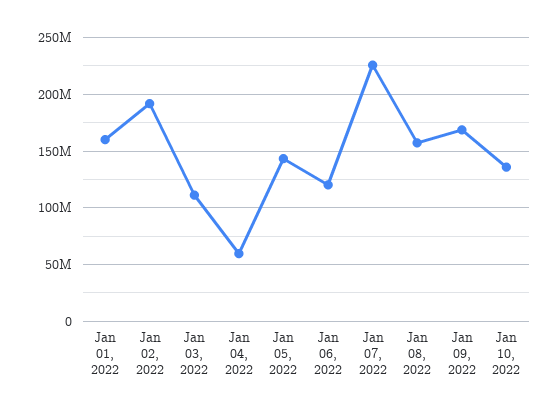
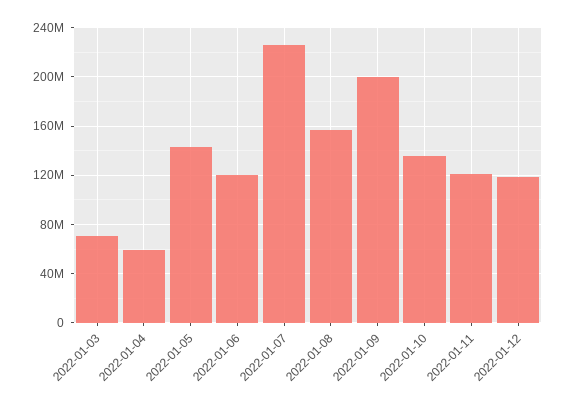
Jan 01, 2022: 160000000 -> none
Jan 02, 2022: 190000000 -> none
Jan 03, 2022: 110000000 -> 70000000
Jan 09, 2022: 170000000 -> 200000000
2022-01-11: none -> 120000000
2022-01-12: none -> 120000000

